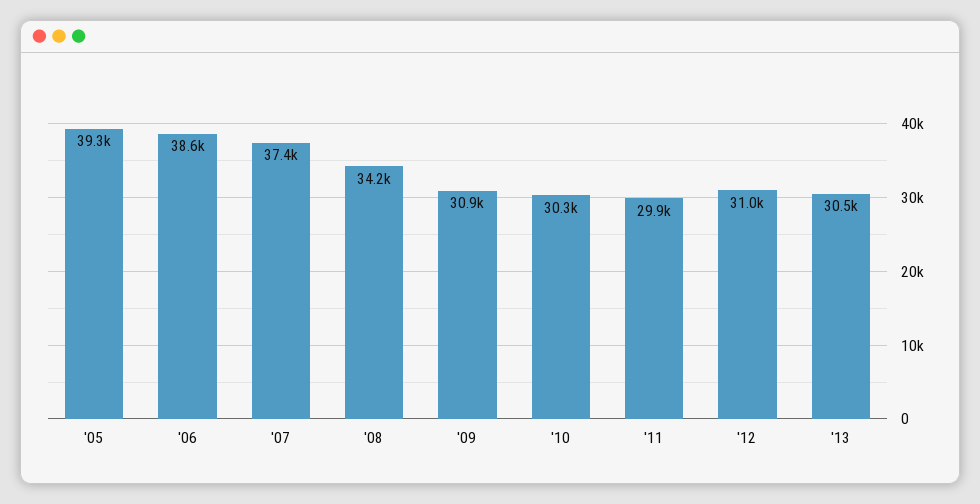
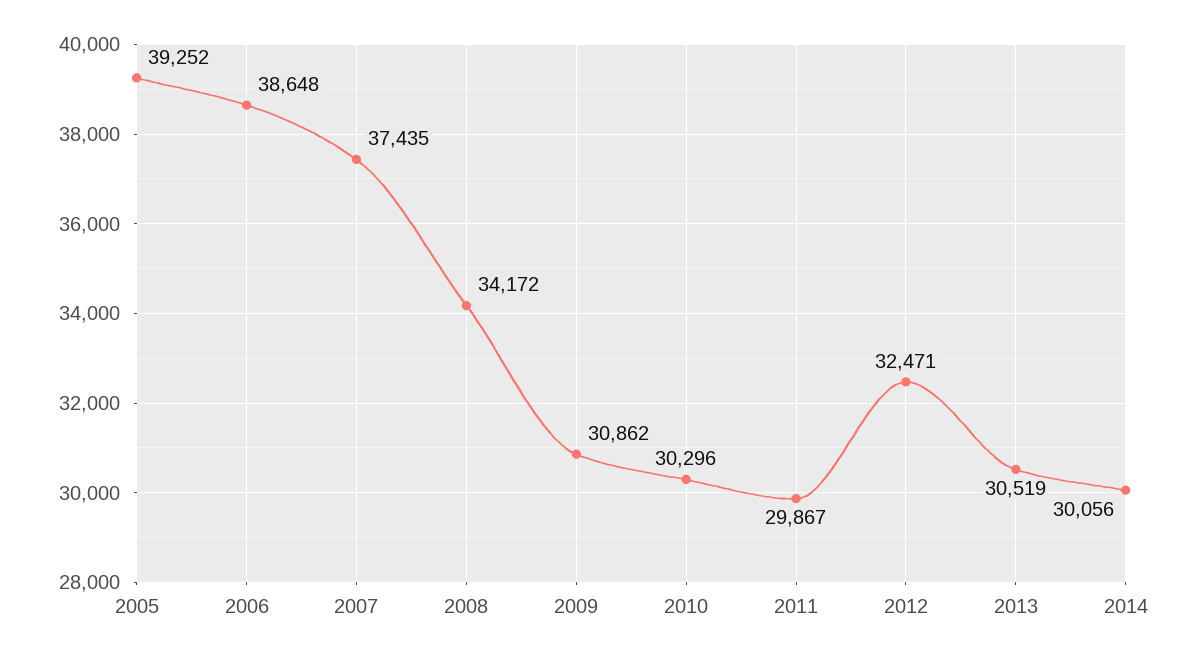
'12: 31000 -> 32471
2014: none -> 30056

